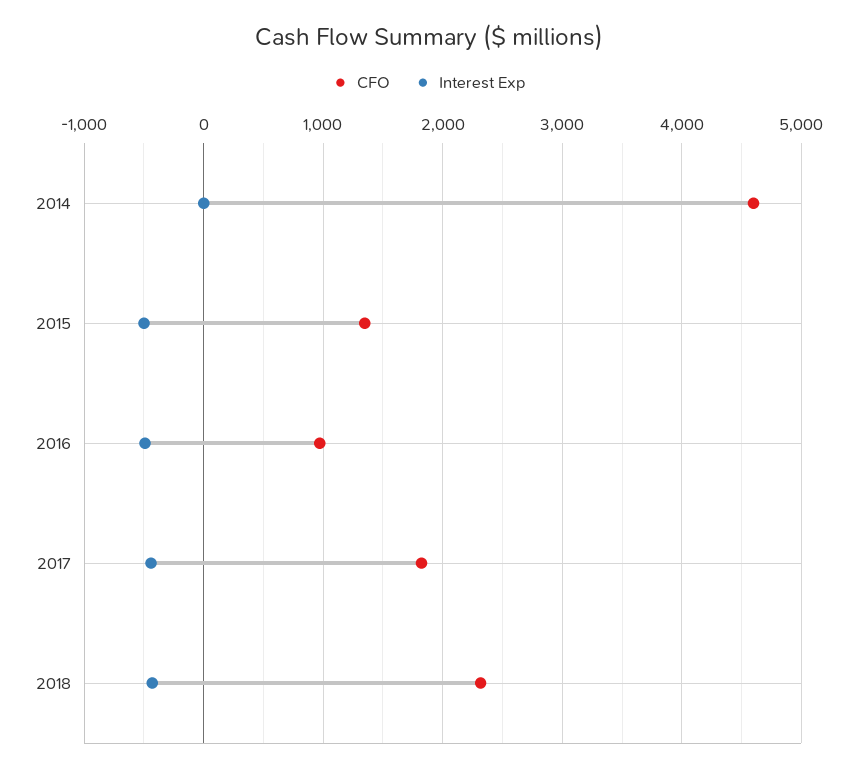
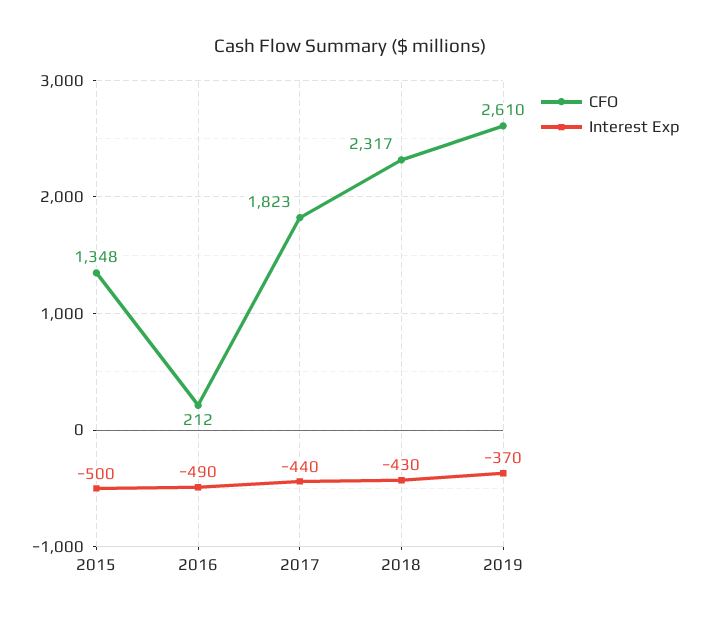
CFO, 2014: 4600 -> none
Interest Exp, 2014: 0 -> none
CFO, 2016: 1000 -> 212
CFO, 2019: none -> 2610
Interest Exp, 2019: none -> -370

